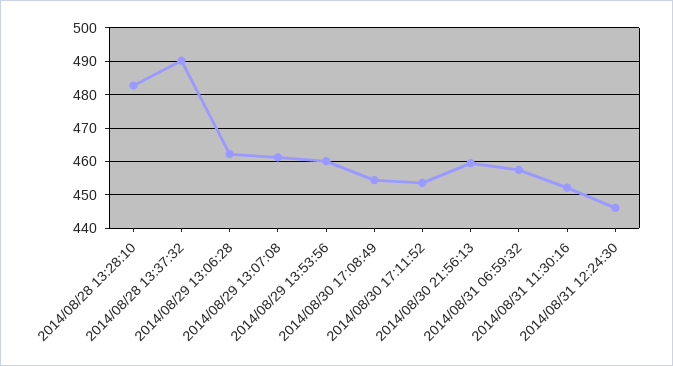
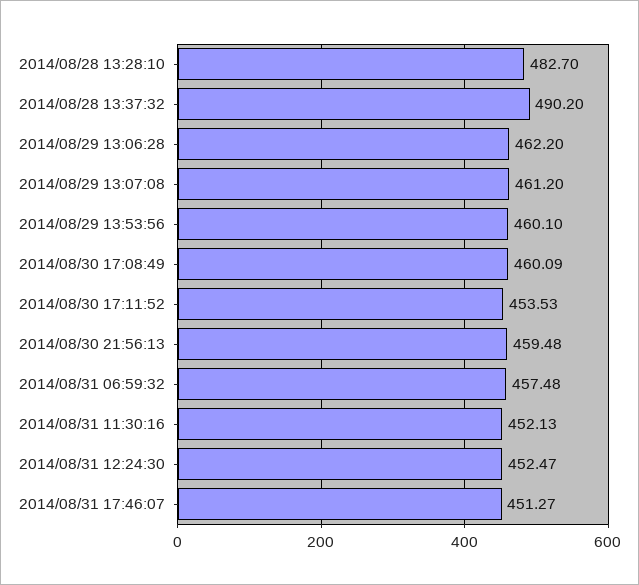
2014/08/30 17:08:49: 454 -> 460.09
2014/08/31 12:24:30: 446 -> 452.47
2014/08/31 17:46:07: none -> 451.27

